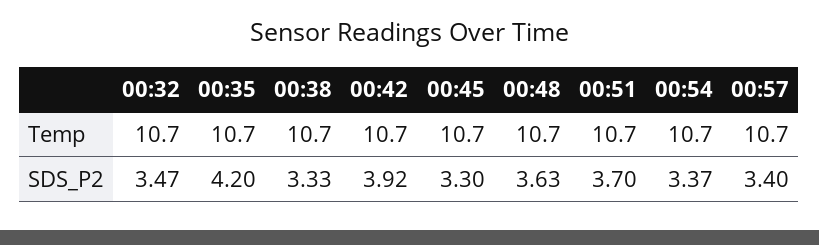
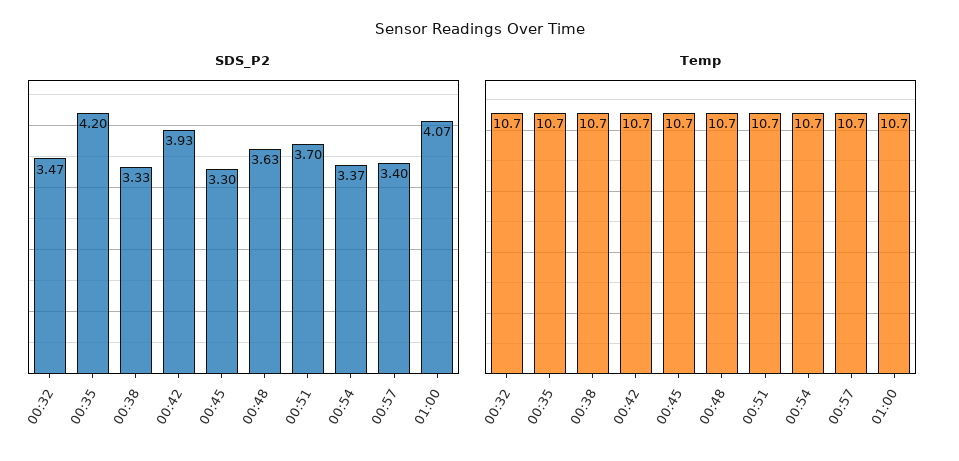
SDS_P2, 00:42: 3.92 -> 3.93
SDS_P2, 01:00: none -> 4.07
Temp, 01:00: none -> 10.7

